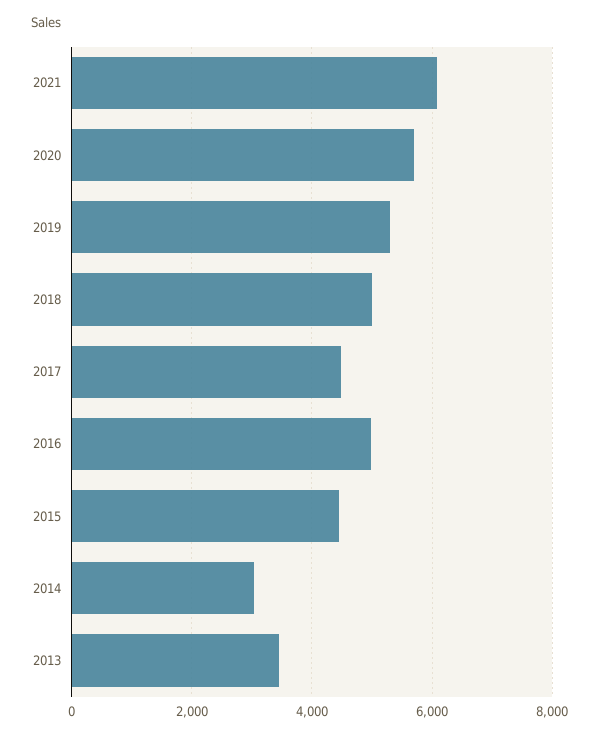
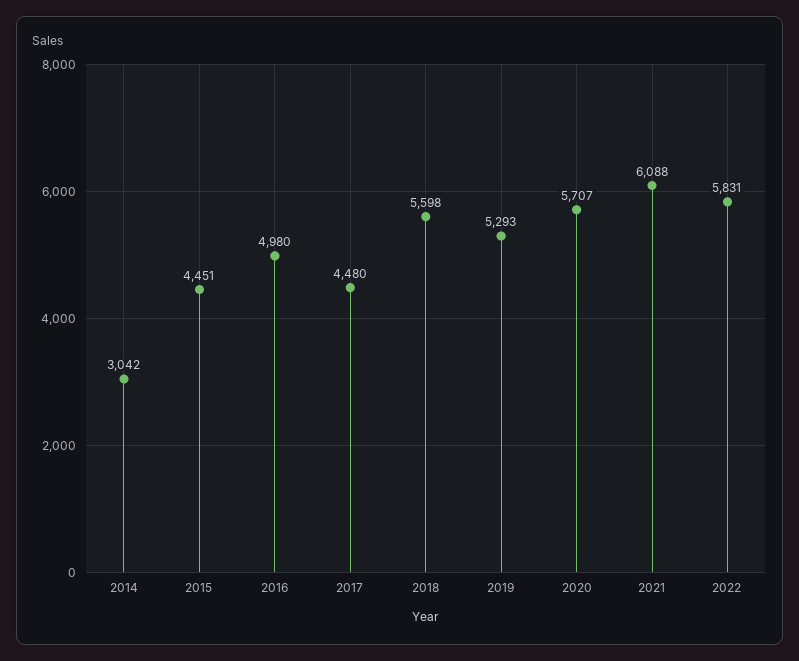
2018: 5000 -> 5598
2013: 3400 -> none
2022: none -> 5831

